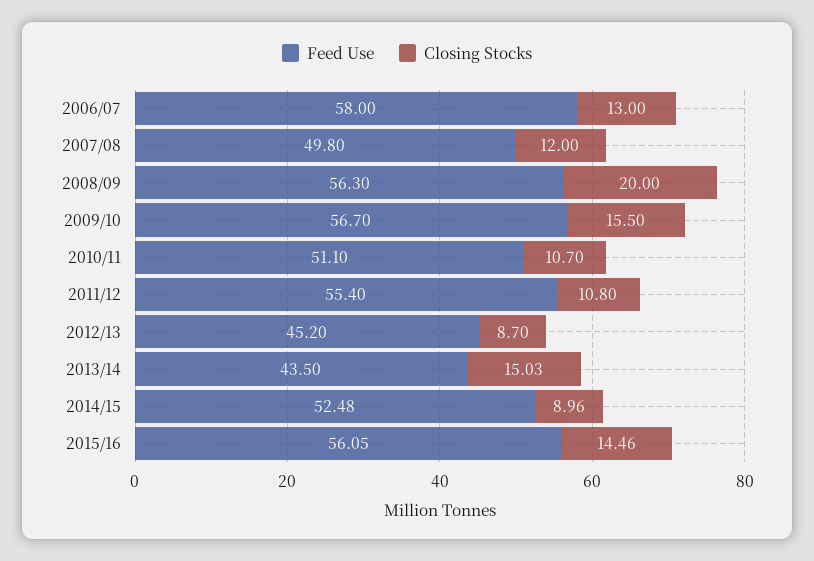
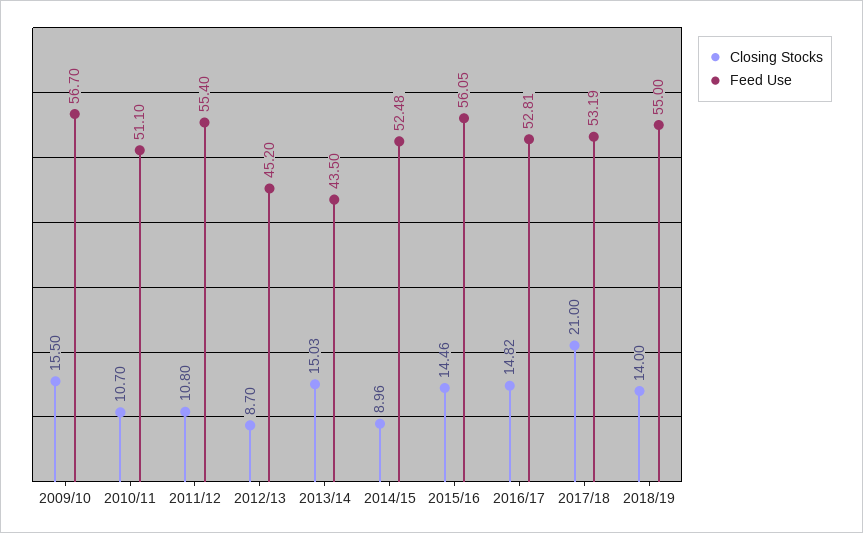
Feed Use, 2006/07: 58 -> none
Closing Stocks, 2006/07: 13 -> none
Feed Use, 2007/08: 49.8 -> none
Closing Stocks, 2007/08: 12 -> none
Feed Use, 2008/09: 56.3 -> none
Closing Stocks, 2008/09: 20 -> none
Closing Stocks, 2016/17: none -> 14.82
Feed Use, 2016/17: none -> 52.81
Closing Stocks, 2017/18: none -> 21
Feed Use, 2017/18: none -> 53.19
Closing Stocks, 2018/19: none -> 14
Feed Use, 2018/19: none -> 55

